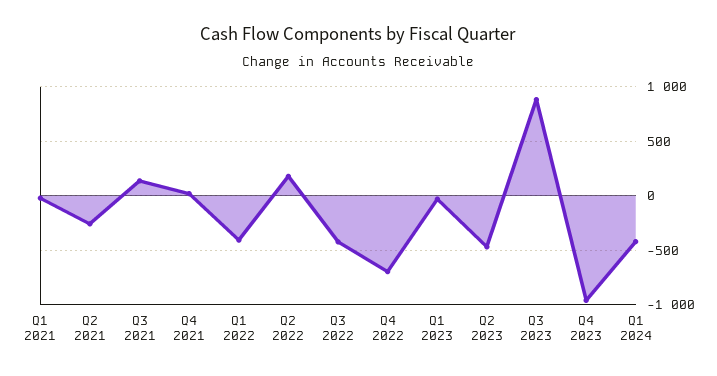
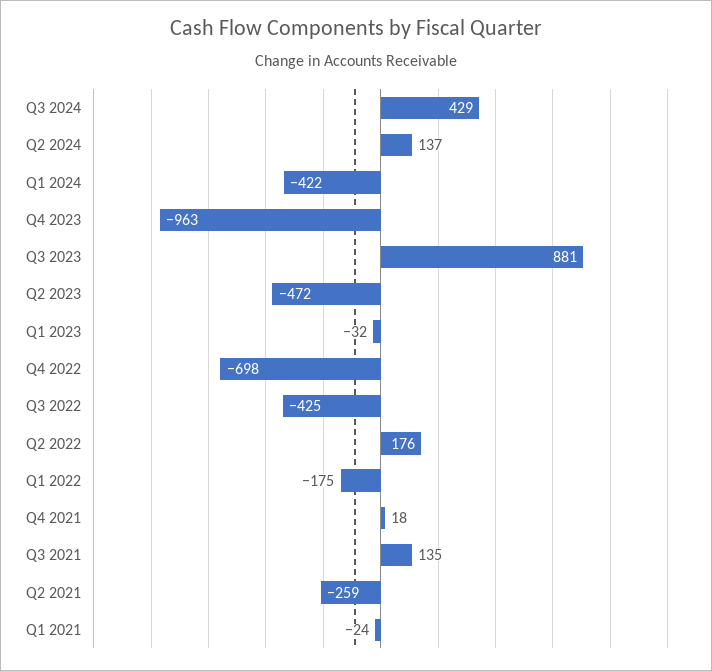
Q1 2022: -400 -> -175
Q3 2024: none -> 429
Q2 2024: none -> 137

